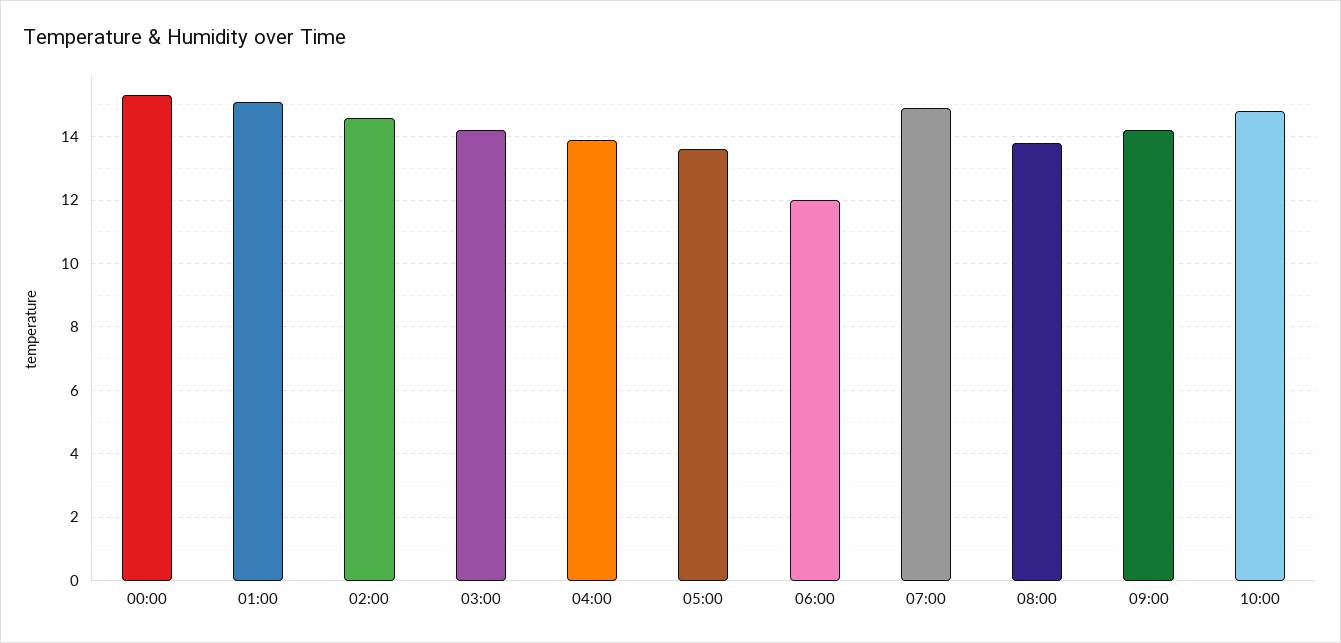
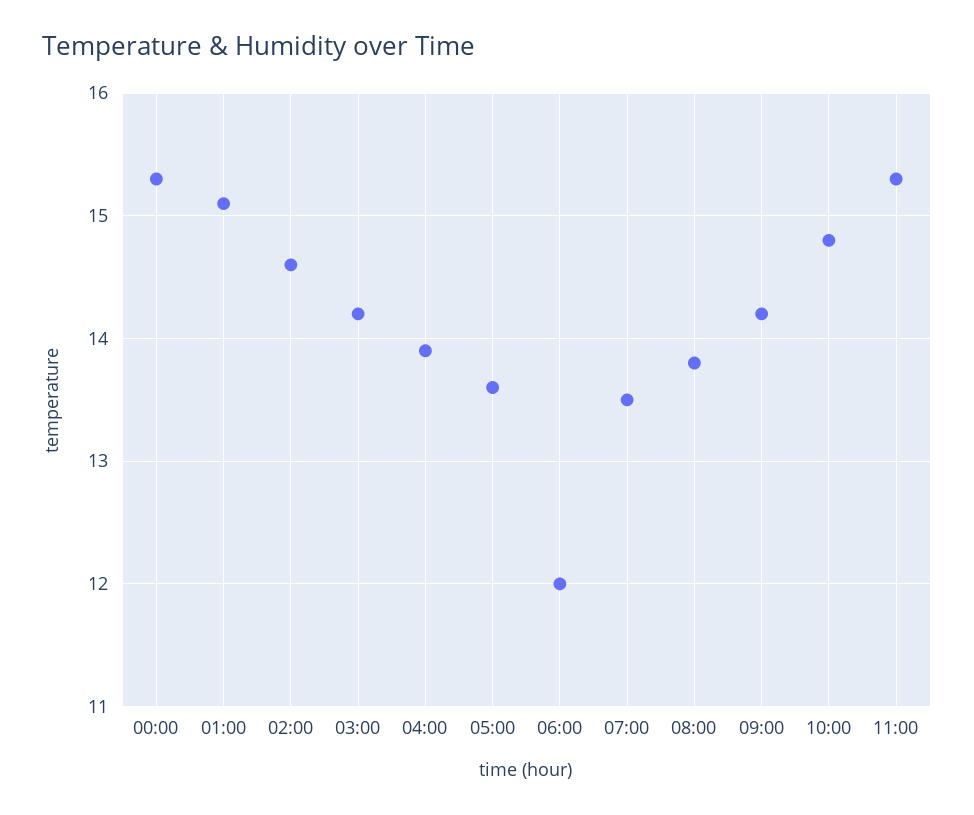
07:00: 15 -> 13.5
11:00: none -> 15.3

